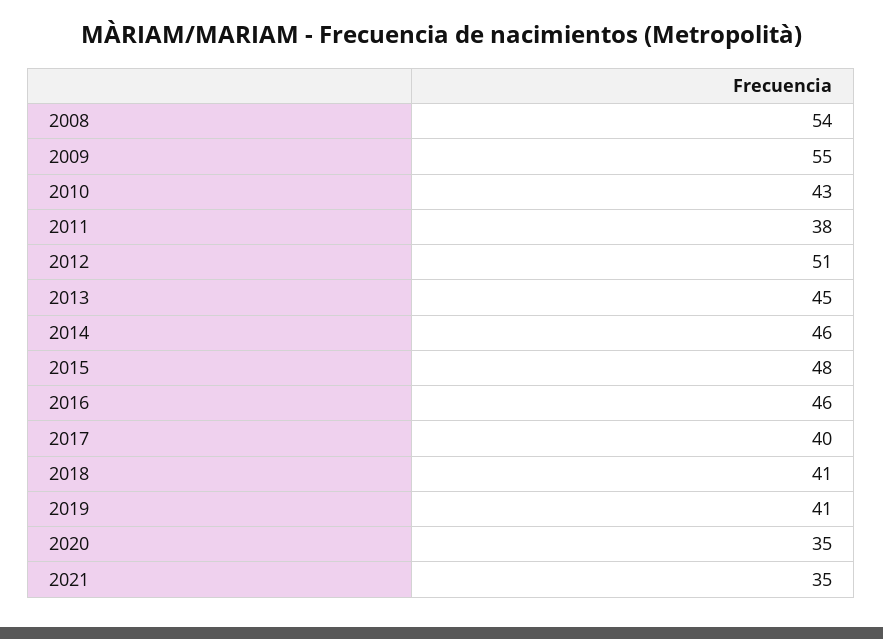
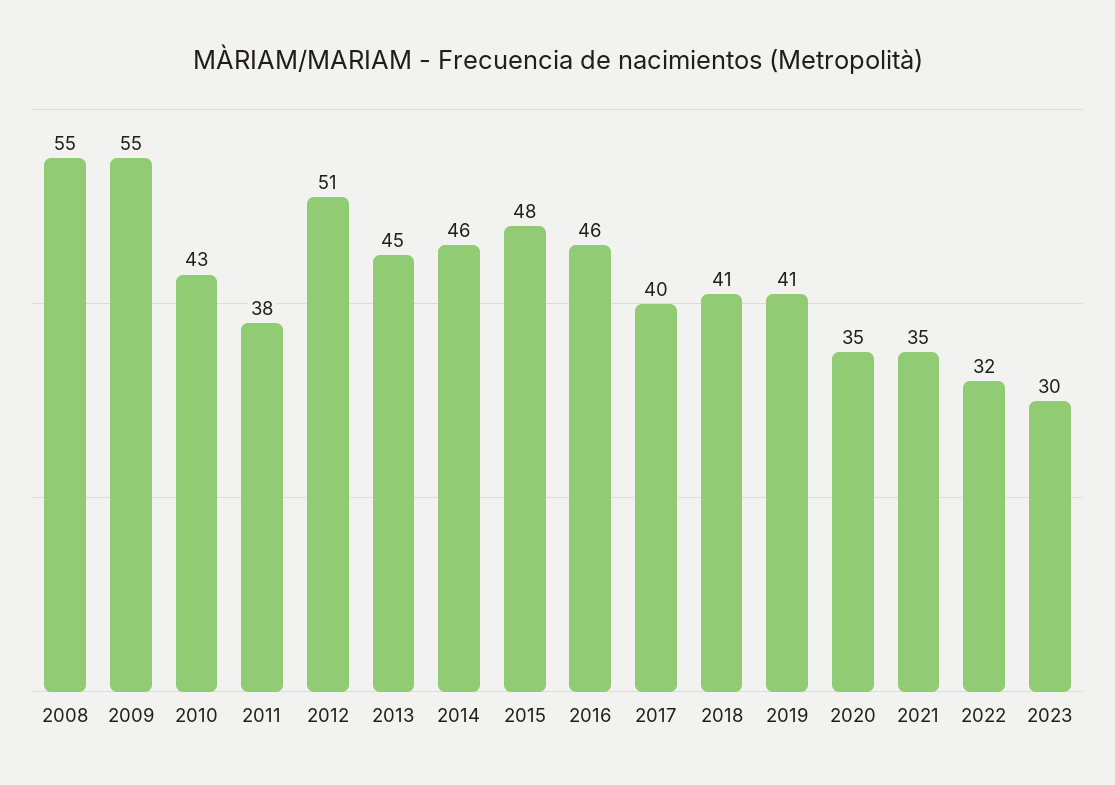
2008: 54 -> 55
2022: none -> 32
2023: none -> 30

